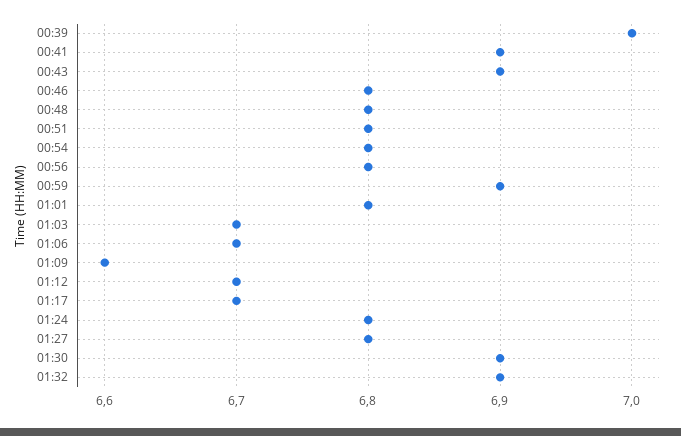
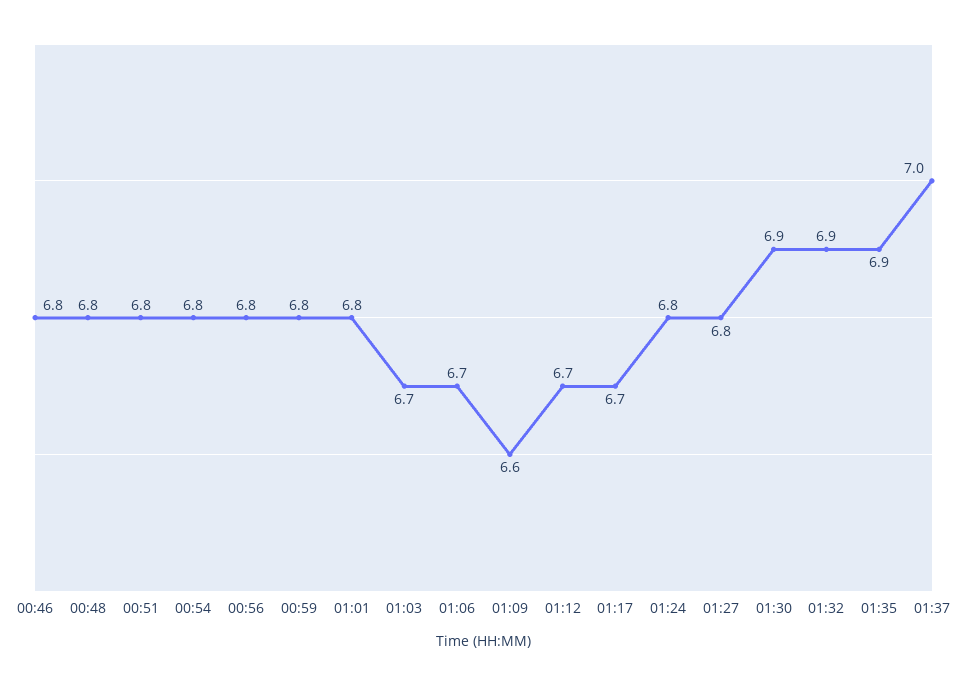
00:39: 7 -> none
00:41: 6.9 -> none
00:43: 6.9 -> none
00:59: 6.9 -> 6.8
01:35: none -> 6.9
01:37: none -> 7

